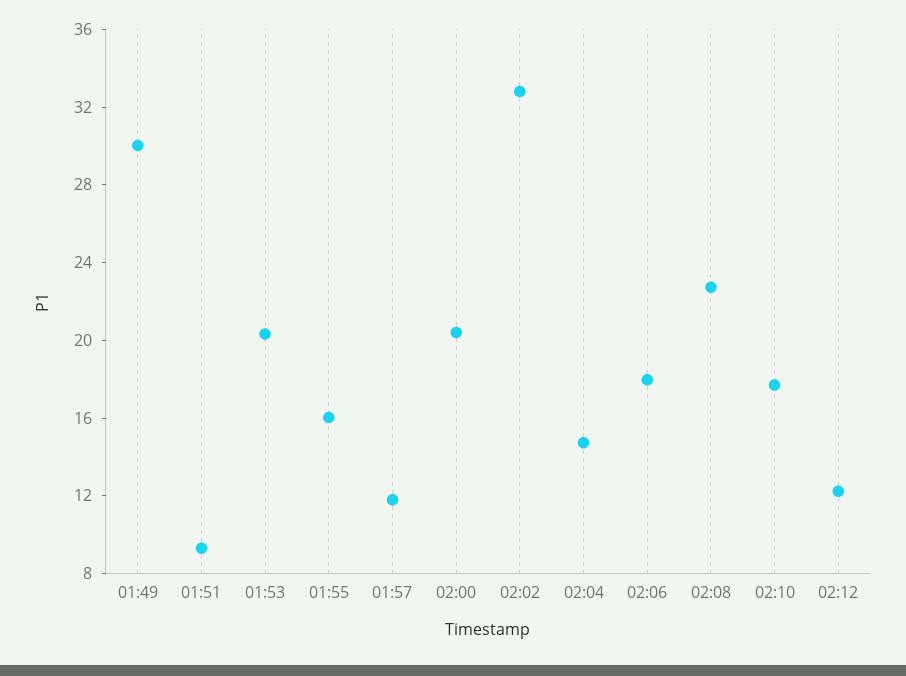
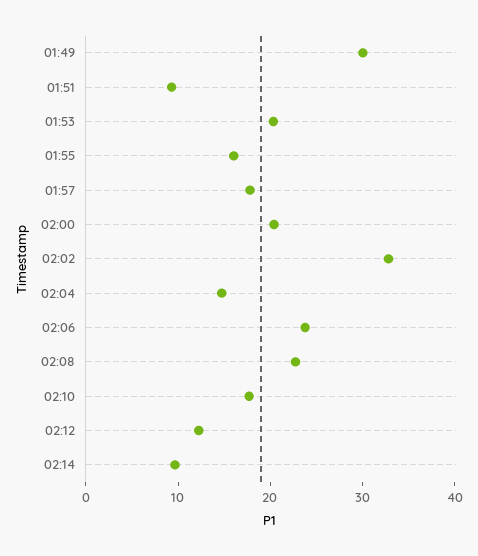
01:57: 12 -> 18
02:06: 18 -> 24
02:14: none -> 10

